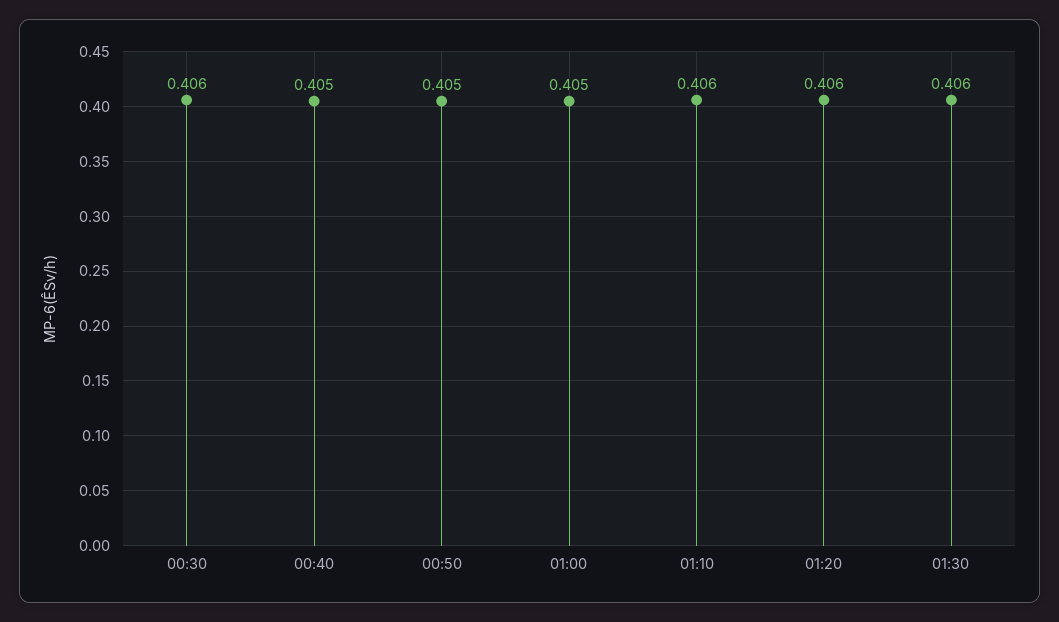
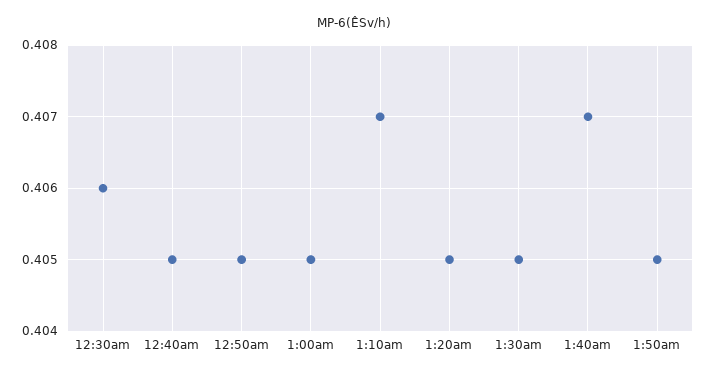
01:10: 0.406 -> 0.407
01:20: 0.406 -> 0.405
01:30: 0.406 -> 0.405
1:40am: none -> 0.407
1:50am: none -> 0.405

